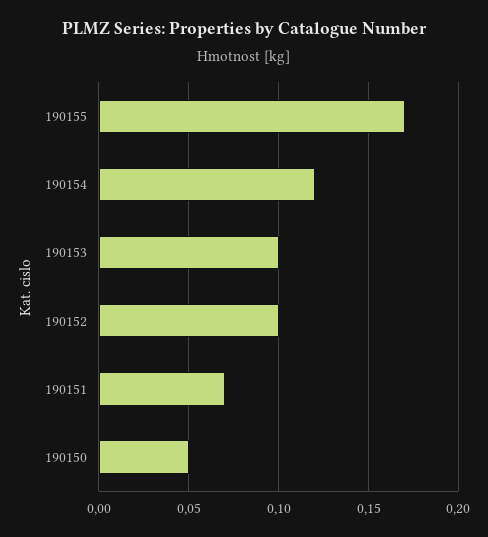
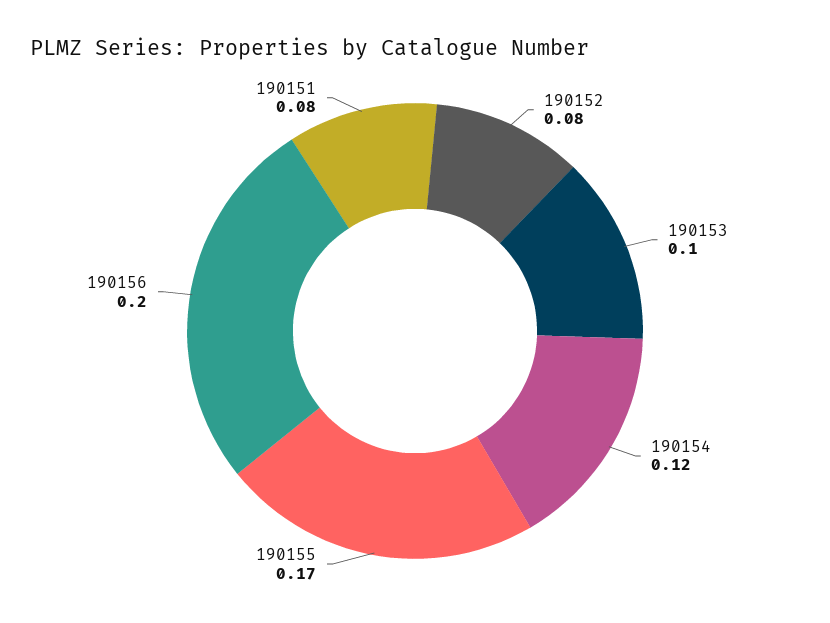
190152: 0.1 -> 0.08
190151: 0.07 -> 0.08
190150: 0.05 -> none
190156: none -> 0.2

